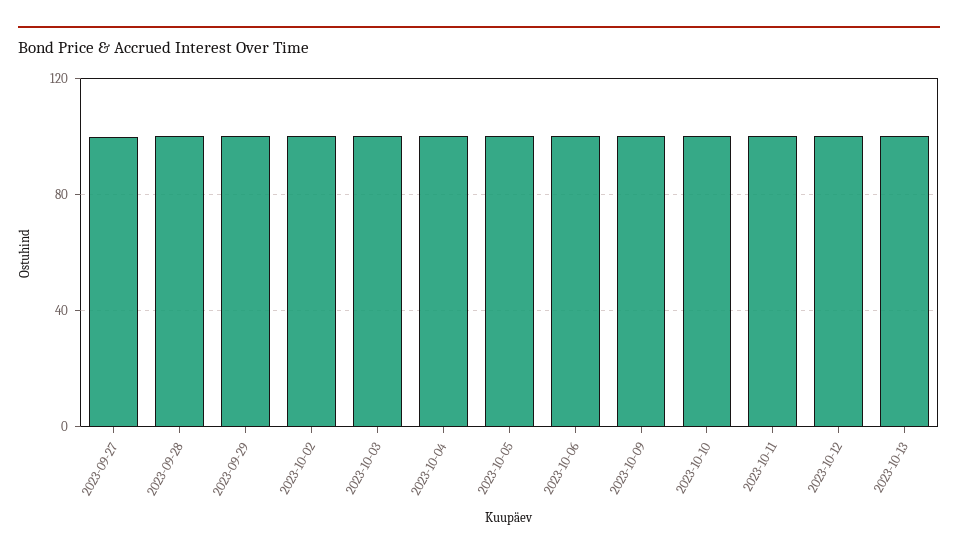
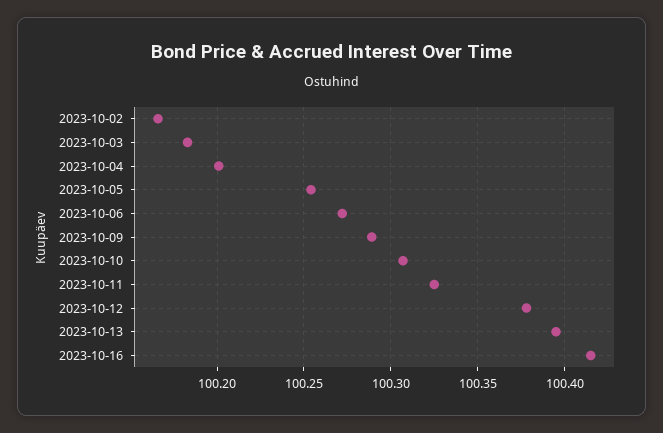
2023-09-27: 100 -> none
2023-09-28: 100 -> none
2023-09-29: 100 -> none
2023-10-16: none -> 100.415

